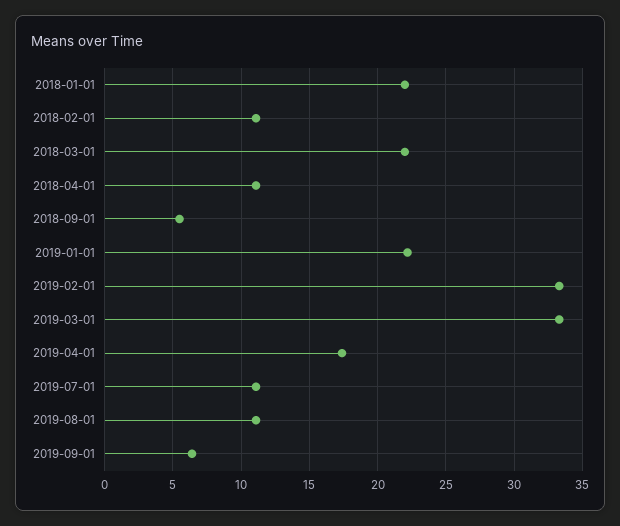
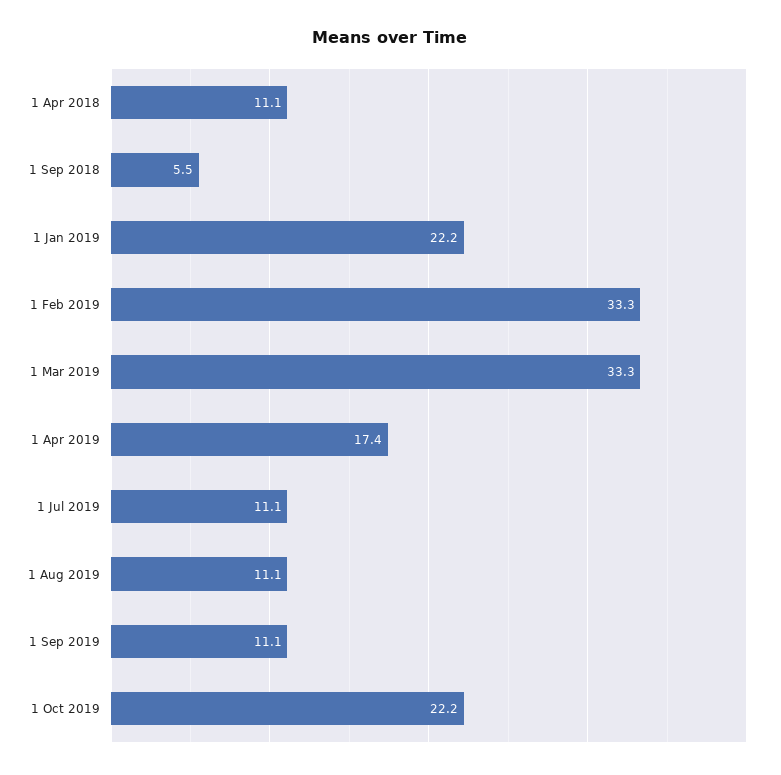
2018-01-01: 22 -> none
2018-02-01: 11 -> none
2018-03-01: 22 -> none
2019-09-01: 6.5 -> 11.1
1 Oct 2019: none -> 22.2

